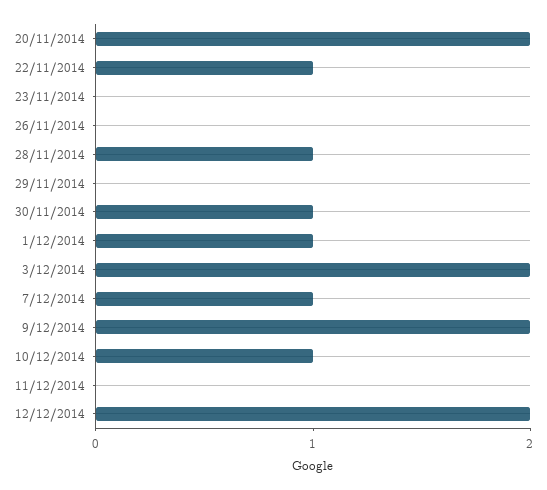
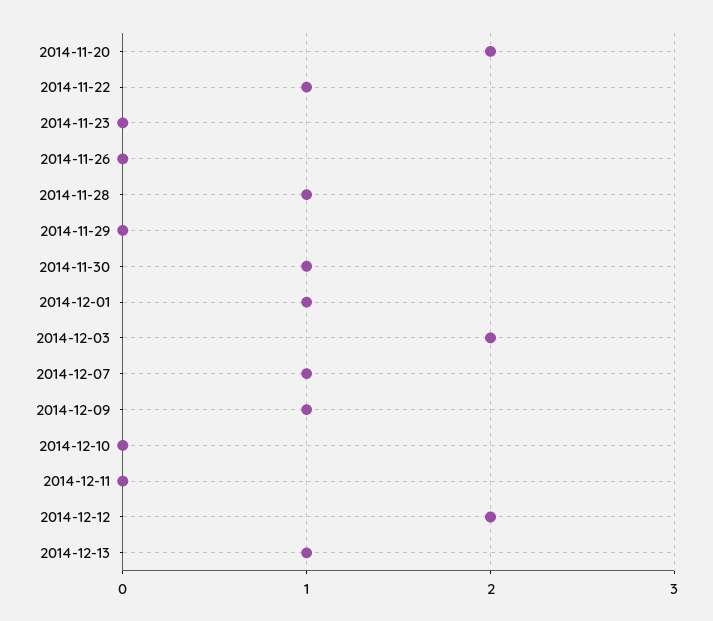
9/12/2014: 2 -> 1
10/12/2014: 1 -> 0
2014-12-13: none -> 1

